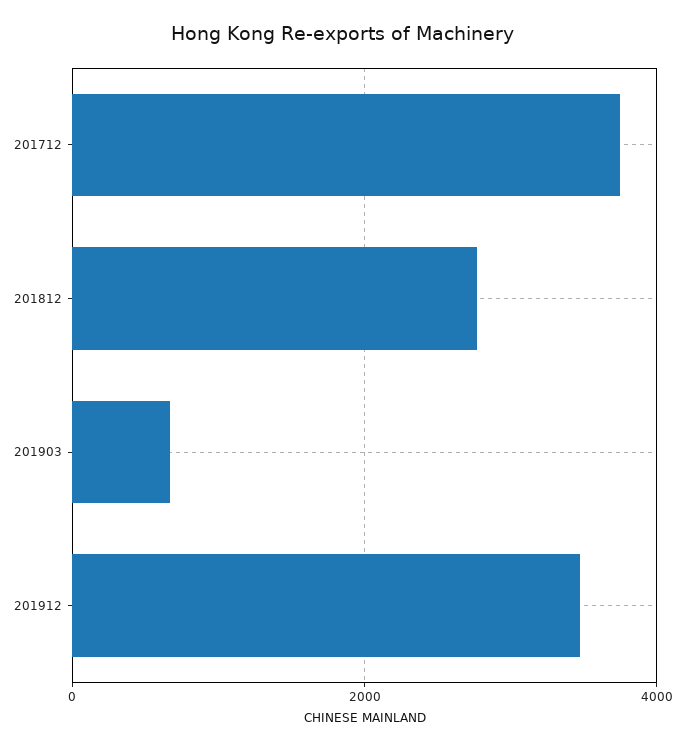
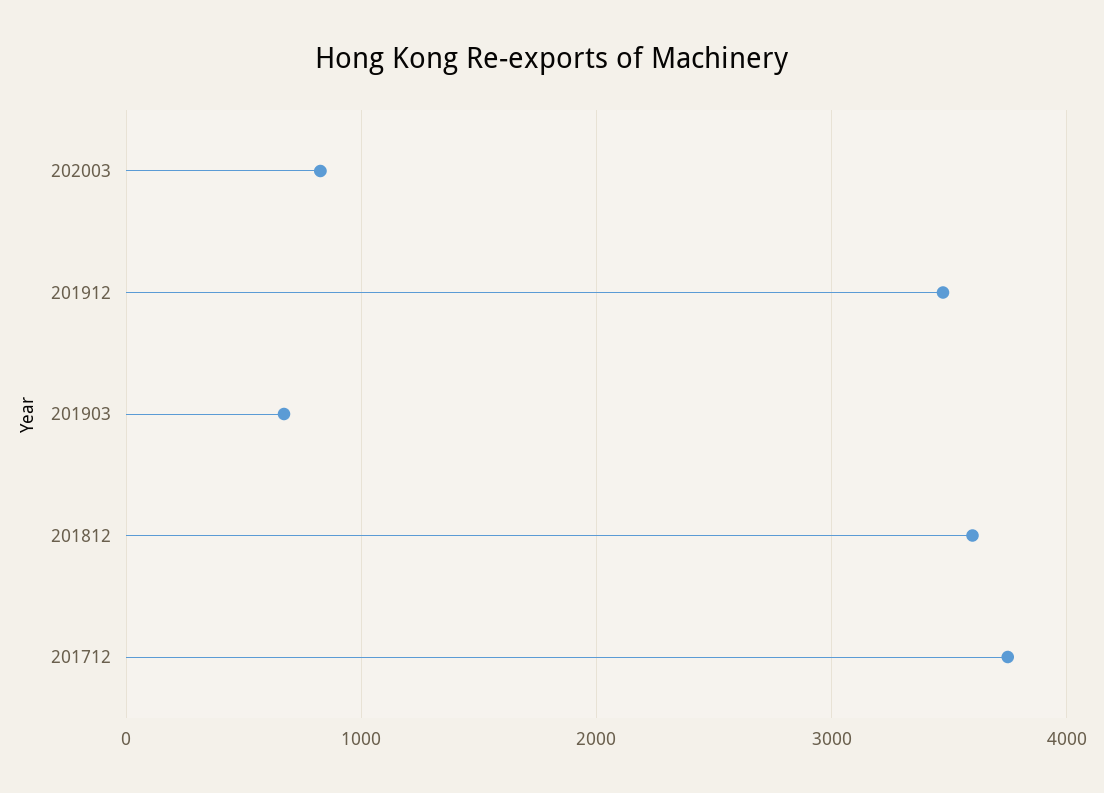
201812: 2800 -> 3600
202003: none -> 800

